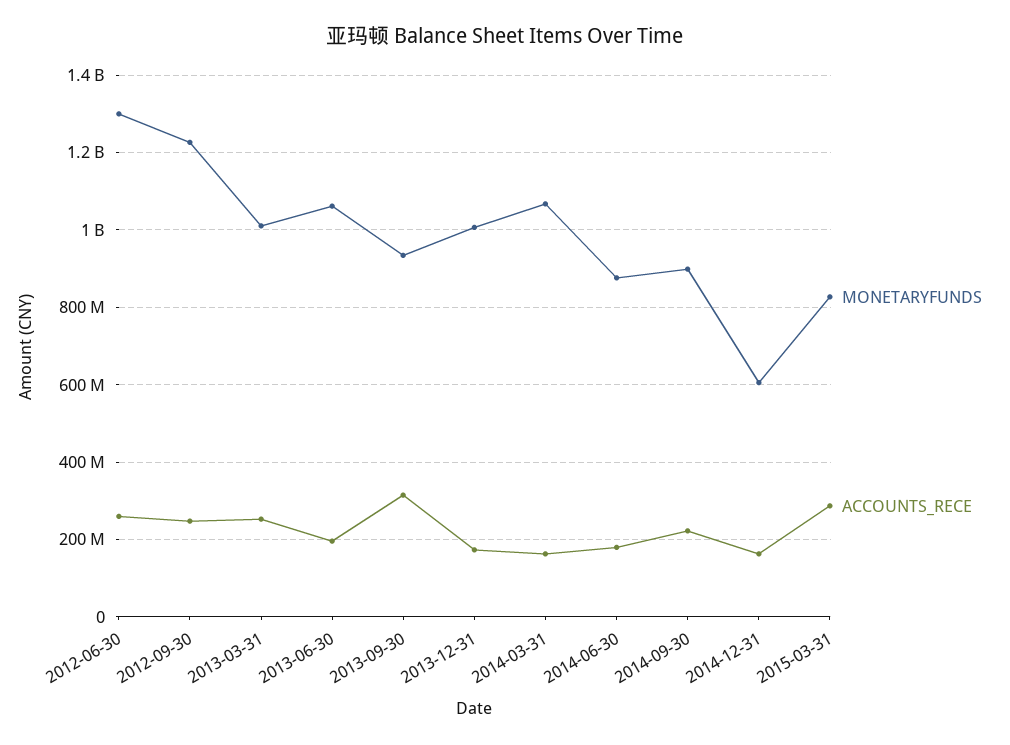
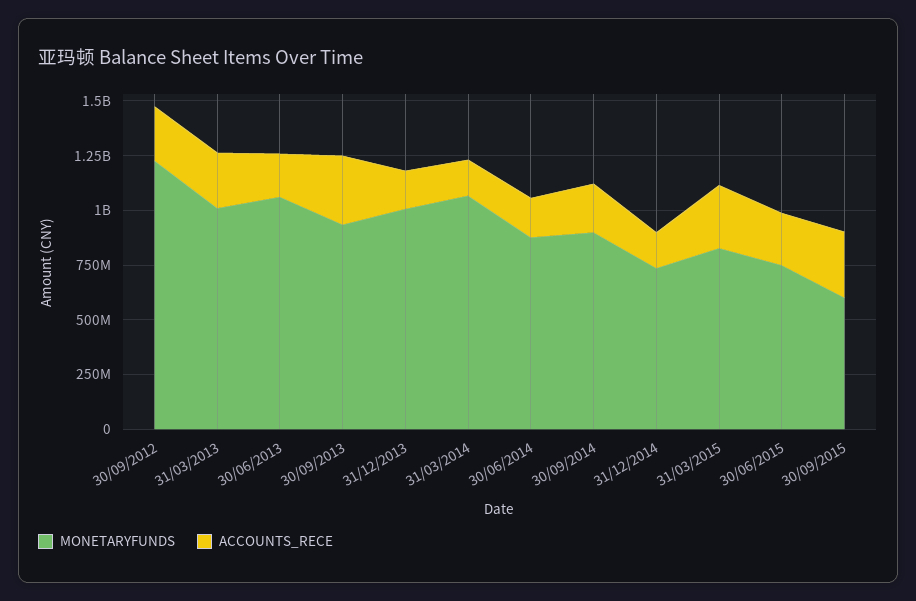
MONETARYFUNDS, 2012-06-30: 1300000000 -> none
ACCOUNTS_RECE, 2012-06-30: 260000000 -> none
MONETARYFUNDS, 2014-12-31: 600000000 -> 750000000
MONETARYFUNDS, 30/06/2015: none -> 750000000
ACCOUNTS_RECE, 30/06/2015: none -> 250000000
MONETARYFUNDS, 30/09/2015: none -> 600000000
ACCOUNTS_RECE, 30/09/2015: none -> 300000000

